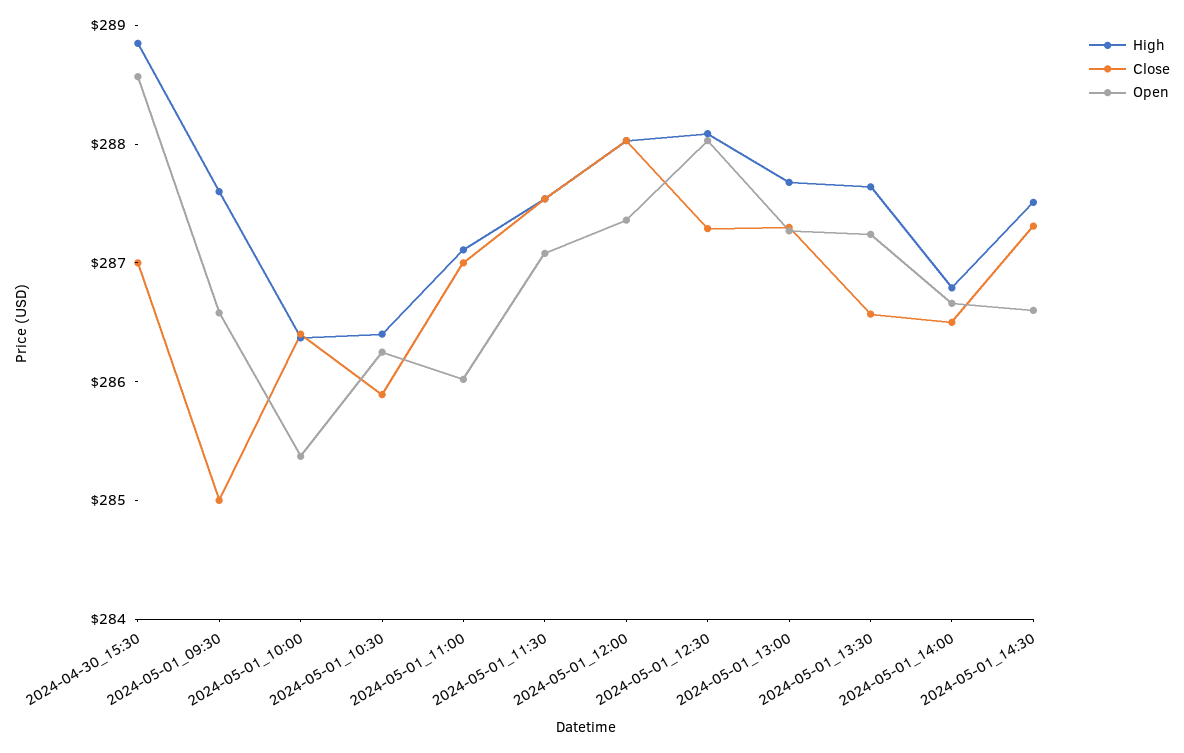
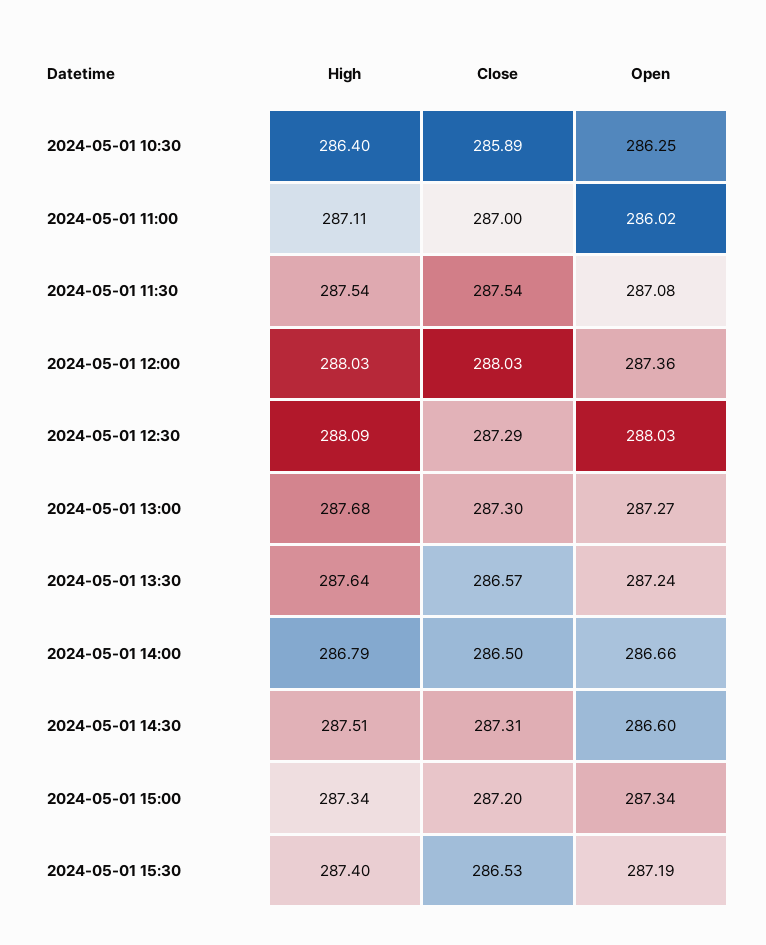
High, 2024-04-30_15:30: 288.8 -> none
Close, 2024-04-30_15:30: 287 -> none
Open, 2024-04-30_15:30: 288.6 -> none
High, 2024-05-01_09:30: 287.6 -> none
Close, 2024-05-01_09:30: 285 -> none
Open, 2024-05-01_09:30: 286.6 -> none
High, 2024-05-01_10:00: 286.4 -> none
Close, 2024-05-01_10:00: 286.4 -> none
Open, 2024-05-01_10:00: 285.4 -> none
High, 2024-05-01 15:00: none -> 287.34
Close, 2024-05-01 15:00: none -> 287.2
Open, 2024-05-01 15:00: none -> 287.34
High, 2024-05-01 15:30: none -> 287.4
Close, 2024-05-01 15:30: none -> 286.53
Open, 2024-05-01 15:30: none -> 287.19

